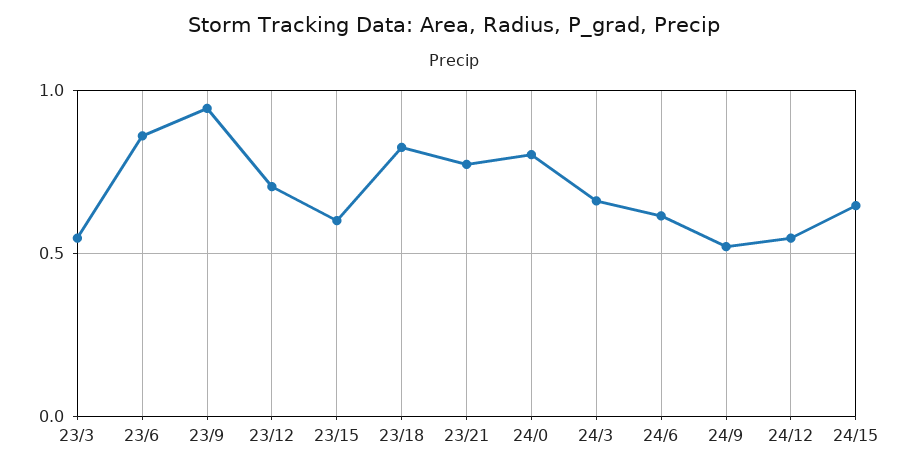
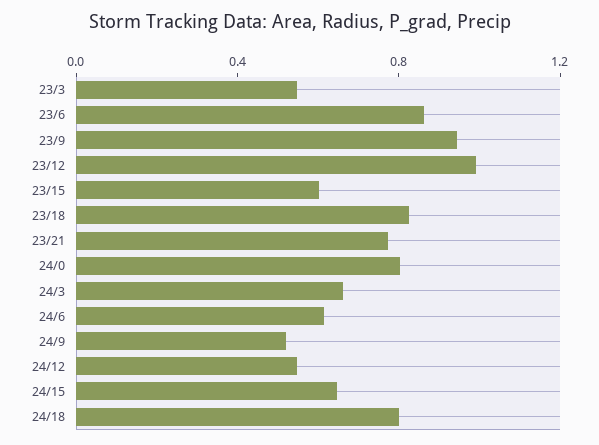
23/12: 0.7 -> 1
24/18: none -> 0.8

